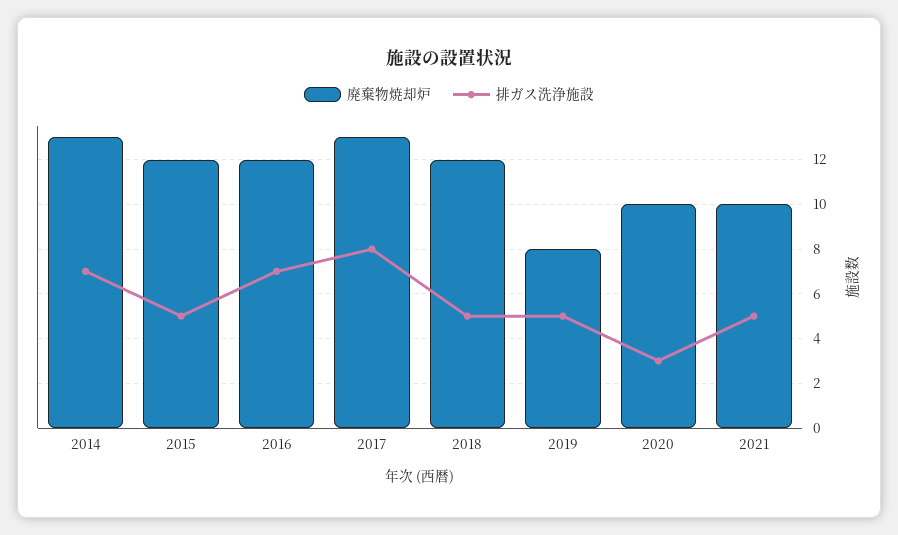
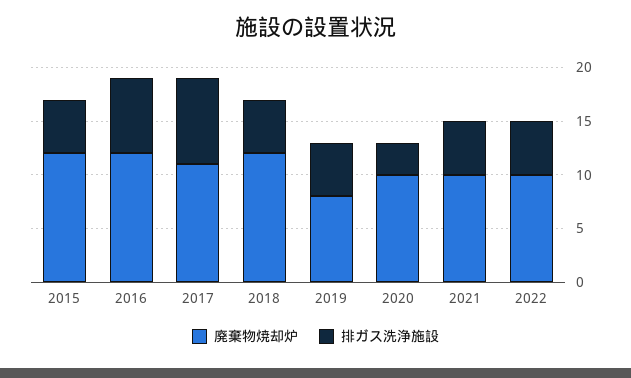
廃棄物焼却炉, 2014: 13 -> none
排ガス洗浄施設, 2014: 7 -> none
廃棄物焼却炉, 2017: 13 -> 11
廃棄物焼却炉, 2022: none -> 10
排ガス洗浄施設, 2022: none -> 5

